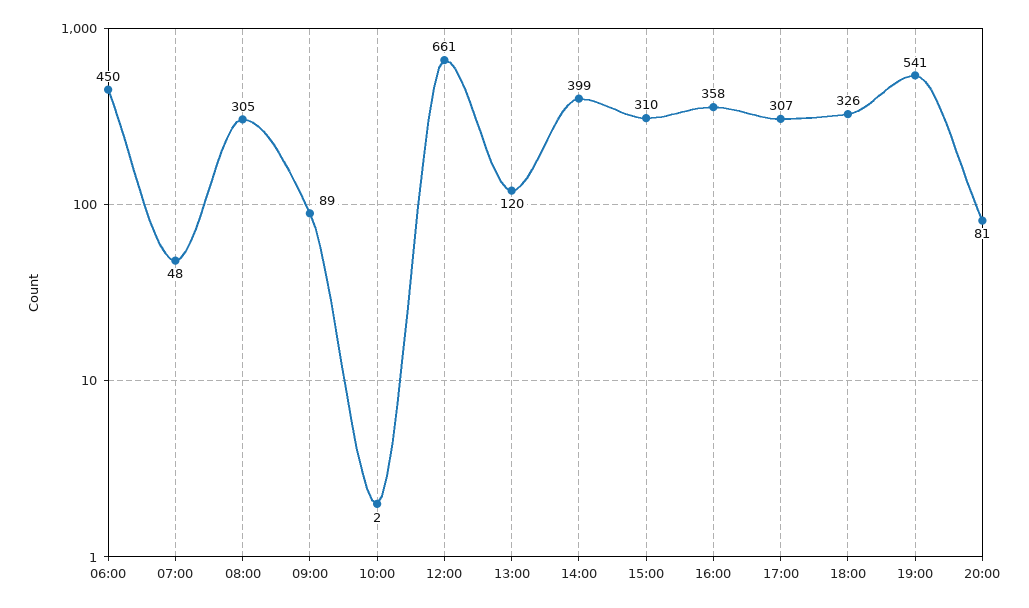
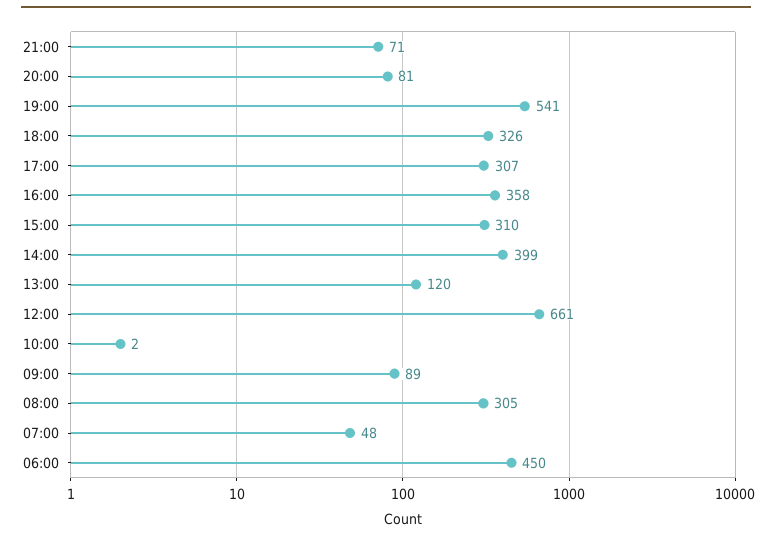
21:00: none -> 71

